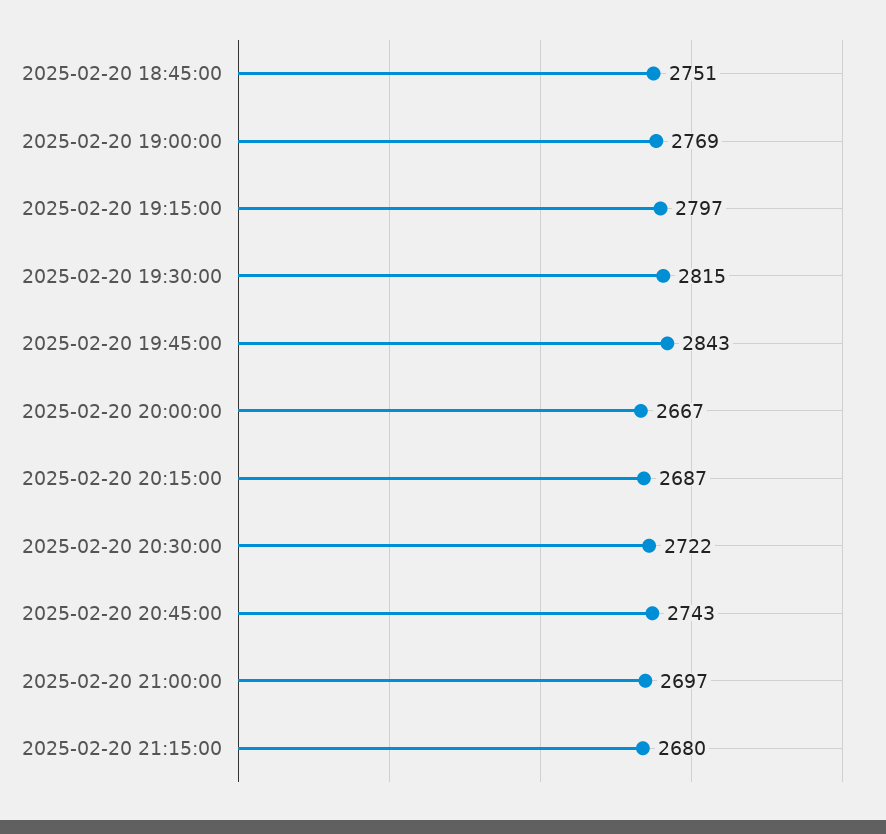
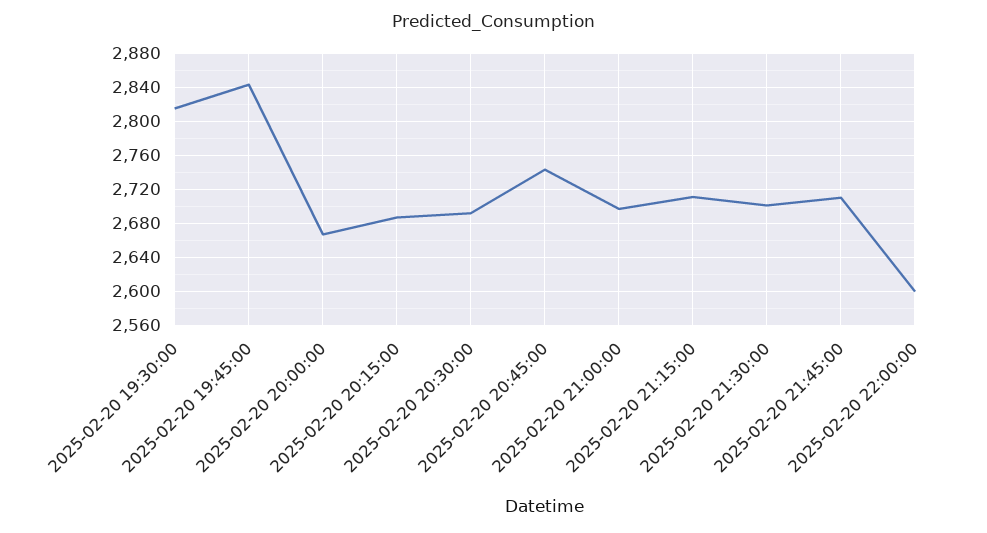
2025-02-20 18:45:00: 2751 -> none
2025-02-20 19:00:00: 2769 -> none
2025-02-20 19:15:00: 2797 -> none
2025-02-20 20:30:00: 2722 -> 2690
2025-02-20 21:15:00: 2680 -> 2710
2025-02-20 21:30:00: none -> 2700
2025-02-20 21:45:00: none -> 2710
2025-02-20 22:00:00: none -> 2600

